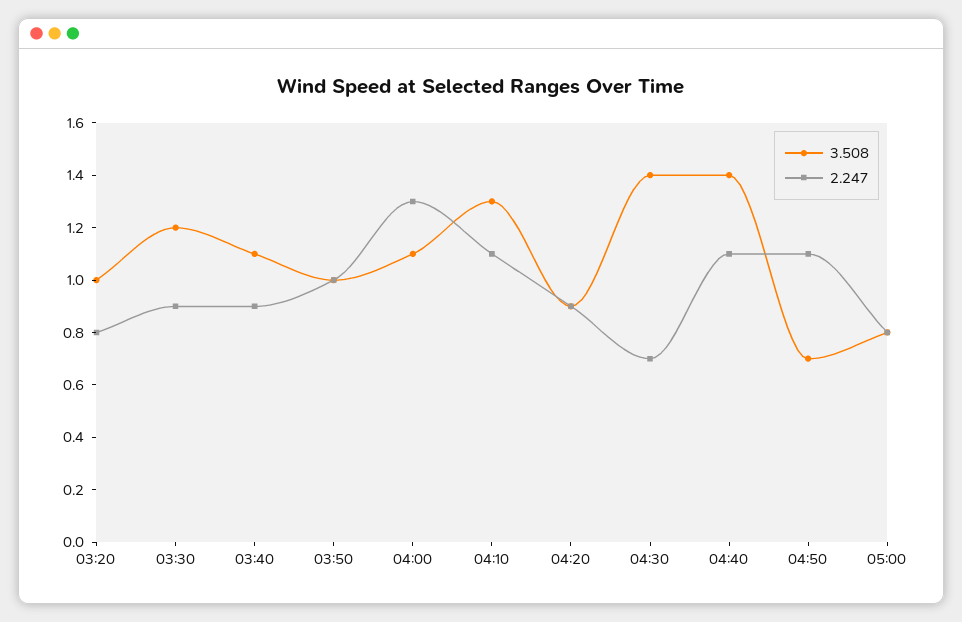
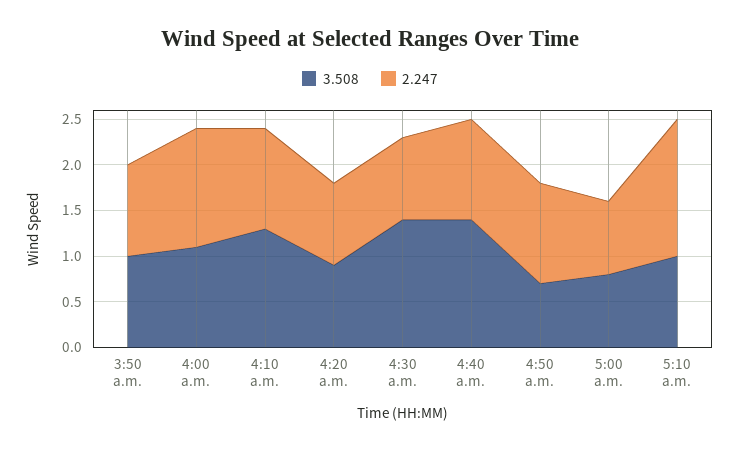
3.508, 03:20: 1 -> none
2.247, 03:20: 0.8 -> none
3.508, 03:30: 1.2 -> none
2.247, 03:30: 0.9 -> none
3.508, 03:40: 1.1 -> none
2.247, 03:40: 0.9 -> none
2.247, 04:30: 0.7 -> 0.9
3.508, 5:10 a.m.: none -> 1
2.247, 5:10 a.m.: none -> 1.5

